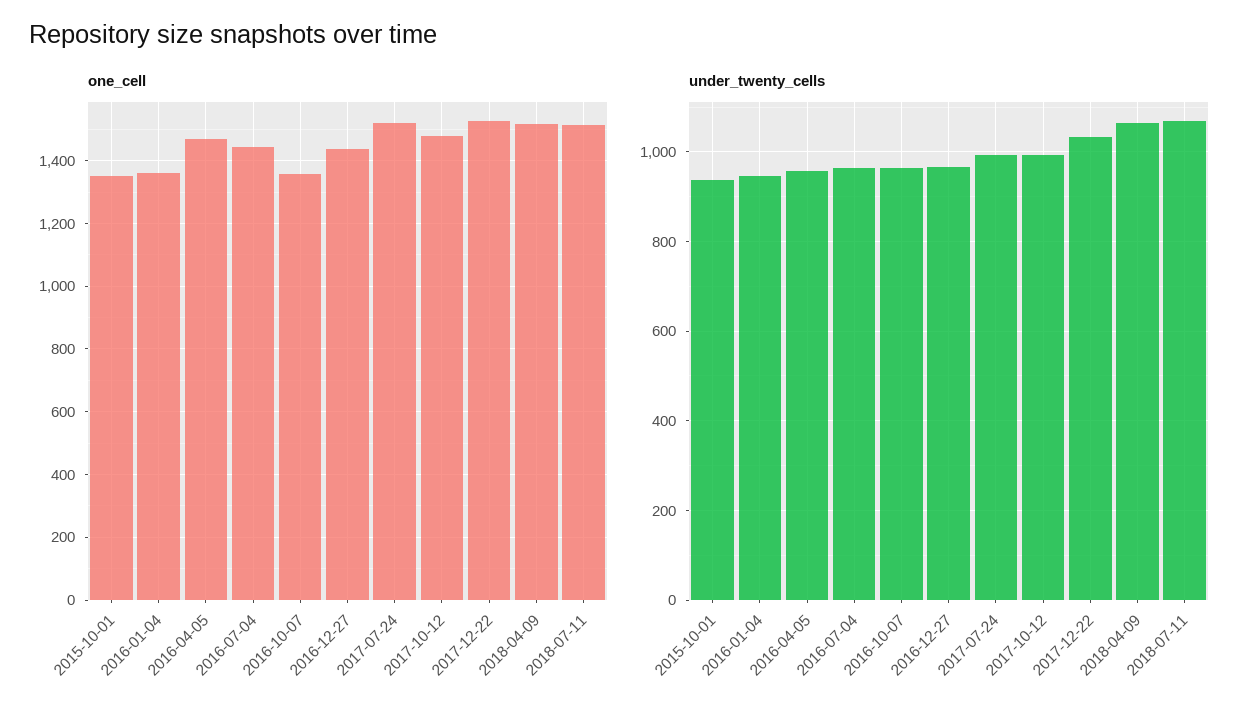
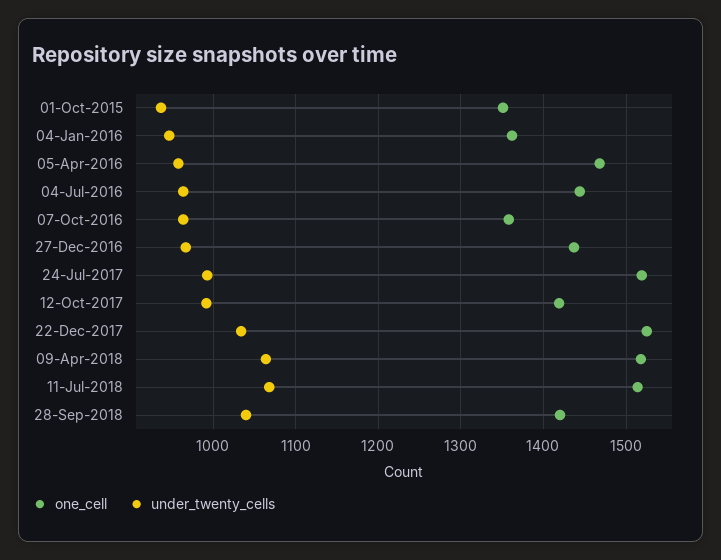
one_cell, 2017-10-12: 1480 -> 1420
one_cell, 28-Sep-2018: none -> 1420
under_twenty_cells, 28-Sep-2018: none -> 1040

